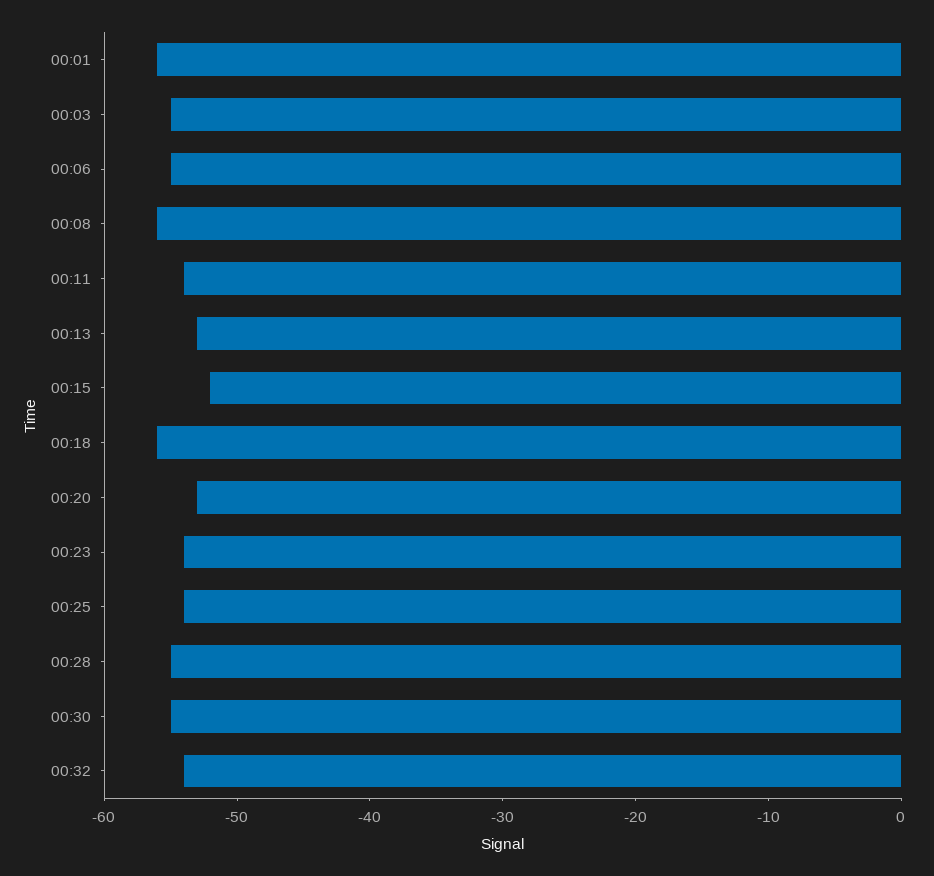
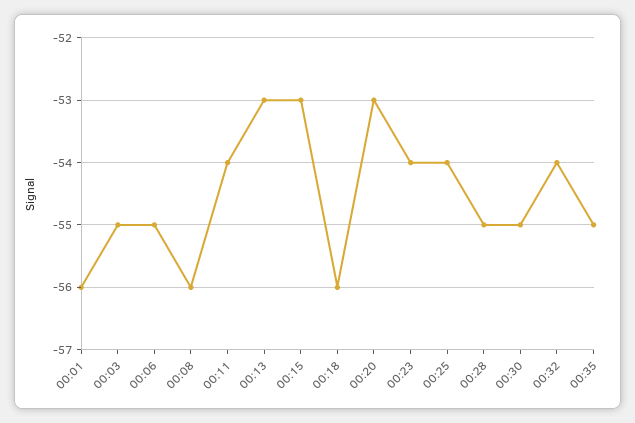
00:15: -52 -> -53
00:35: none -> -55

